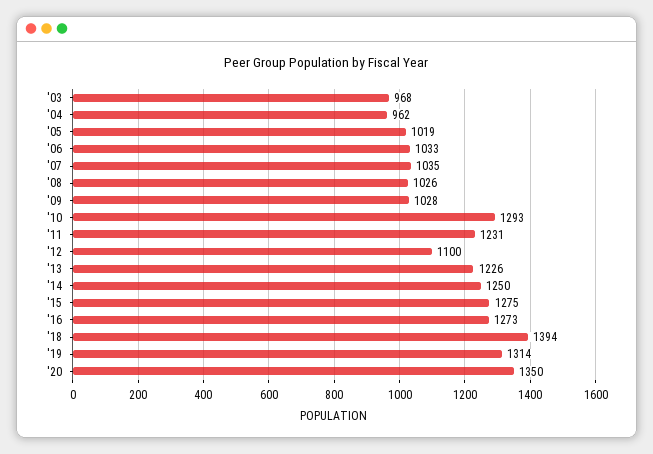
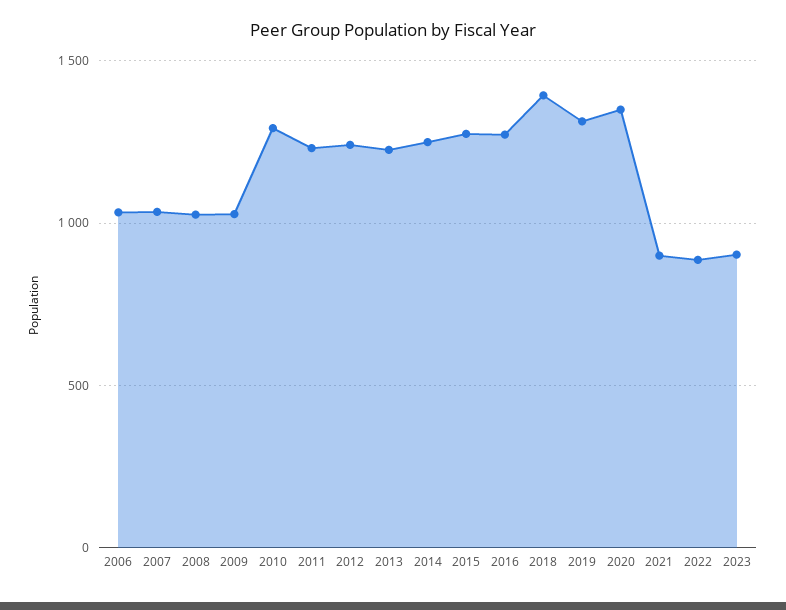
'03: 968 -> none
'04: 962 -> none
'05: 1019 -> none
'12: 1100 -> 1250
2021: none -> 900
2022: none -> 900
2023: none -> 900

